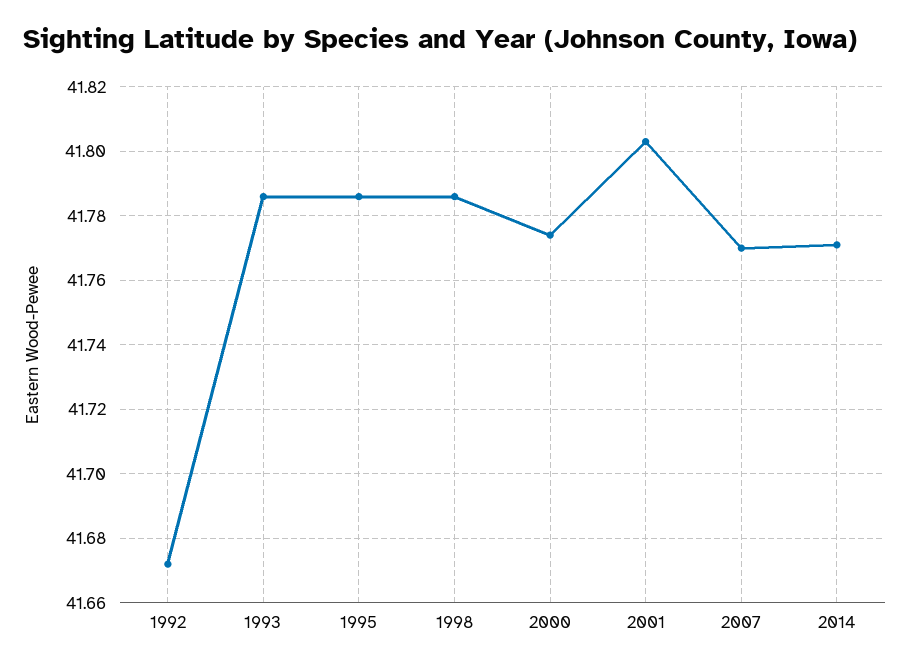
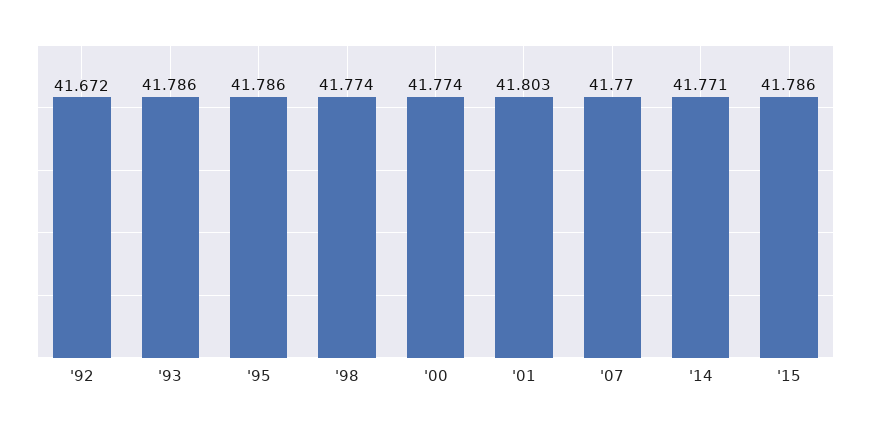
1998: 41.785 -> 41.774
'15: none -> 41.786

